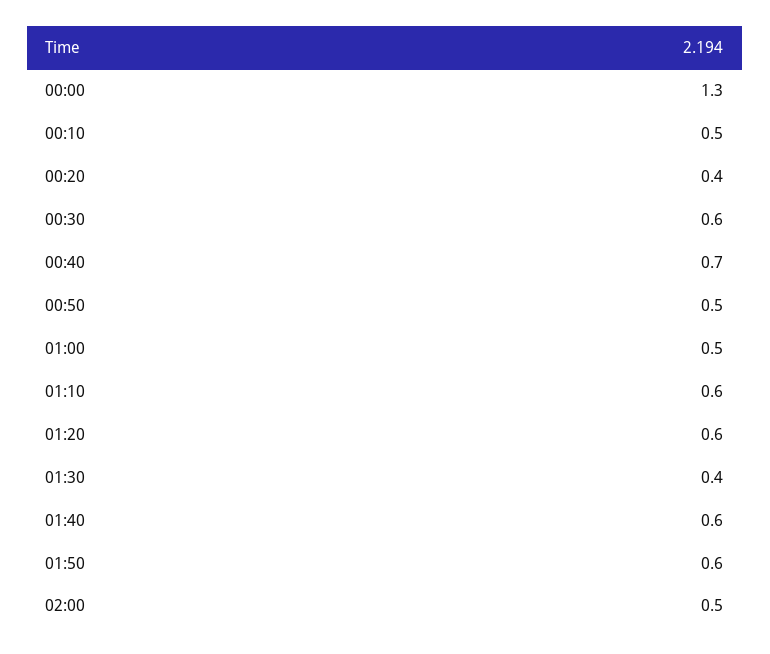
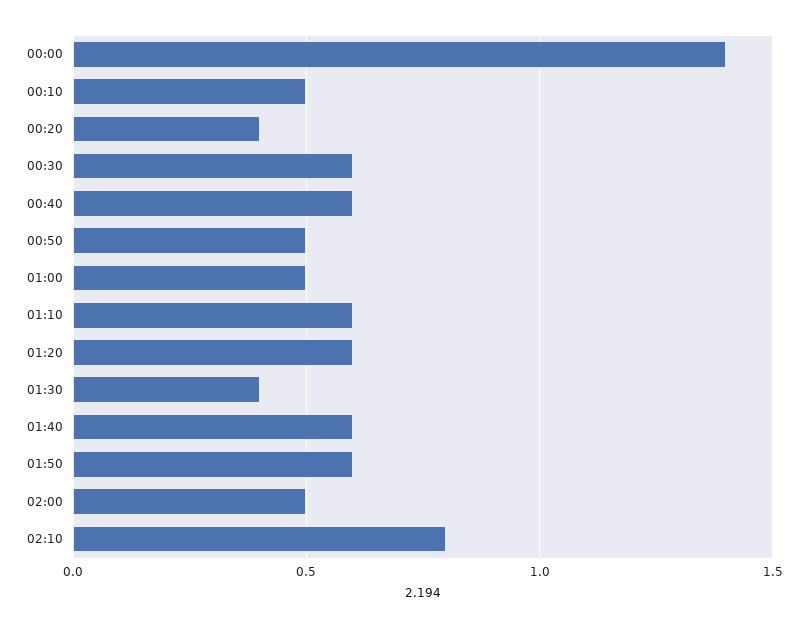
00:00: 1.3 -> 1.4
00:40: 0.7 -> 0.6
02:10: none -> 0.8

